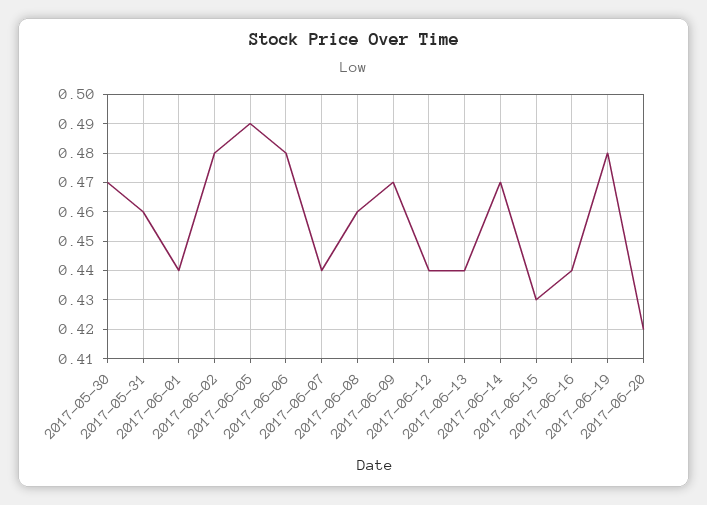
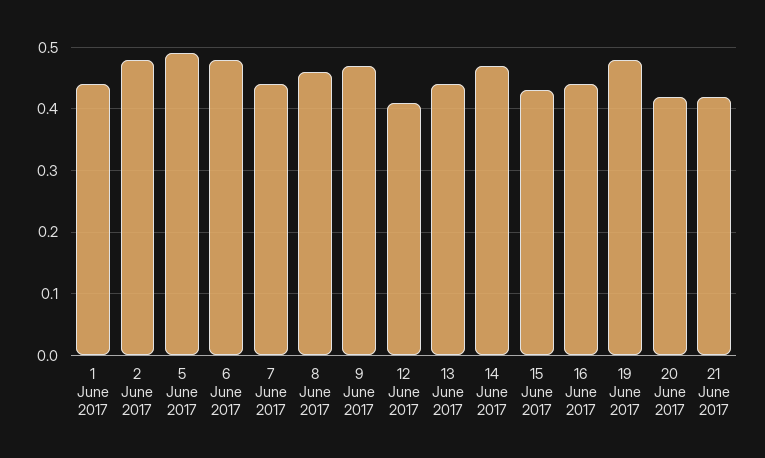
2017-05-30: 0.47 -> none
2017-05-31: 0.46 -> none
2017-06-12: 0.44 -> 0.41
21 June 2017: none -> 0.42

